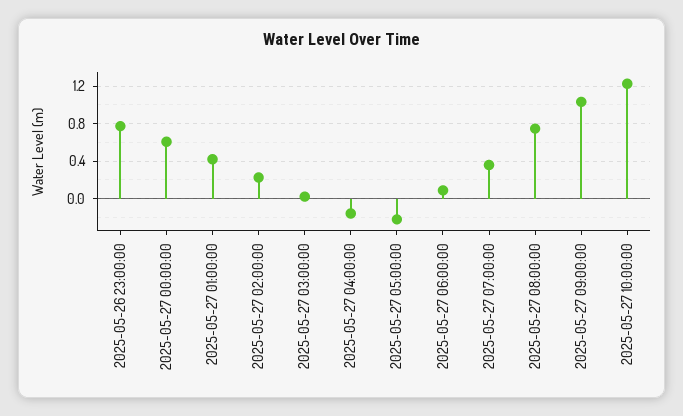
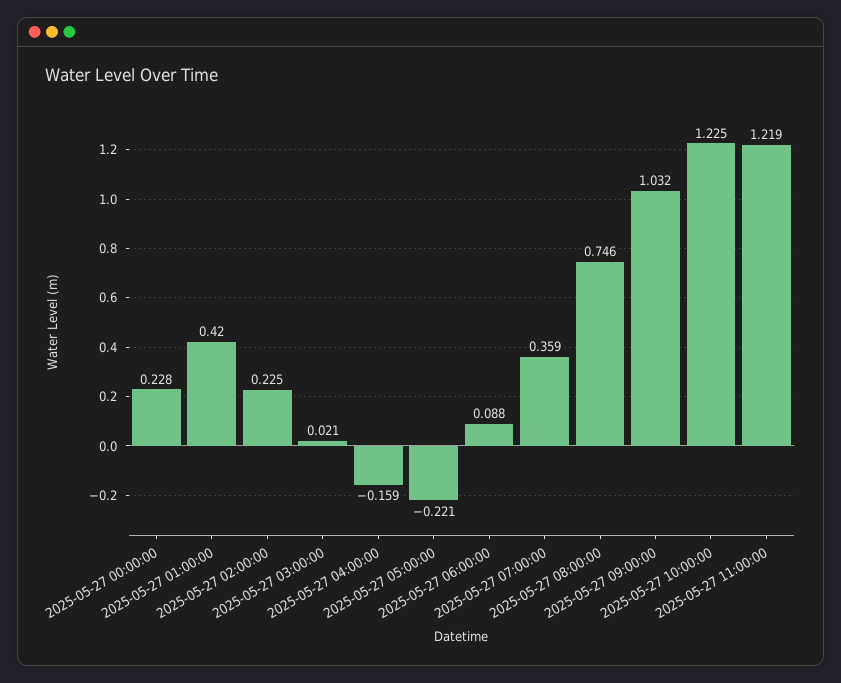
2025-05-26 23:00:00: 0.8 -> none
2025-05-27 00:00:00: 0.6 -> 0.228
2025-05-27 11:00:00: none -> 1.219

